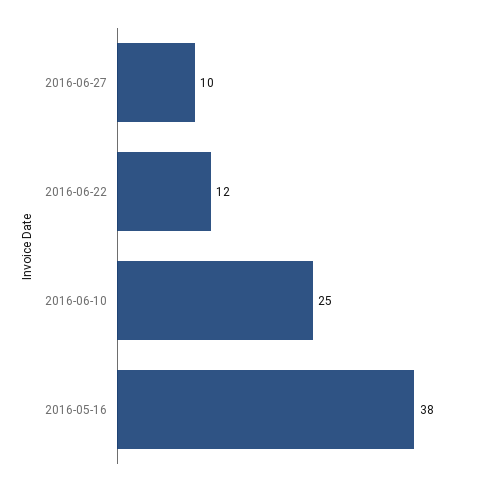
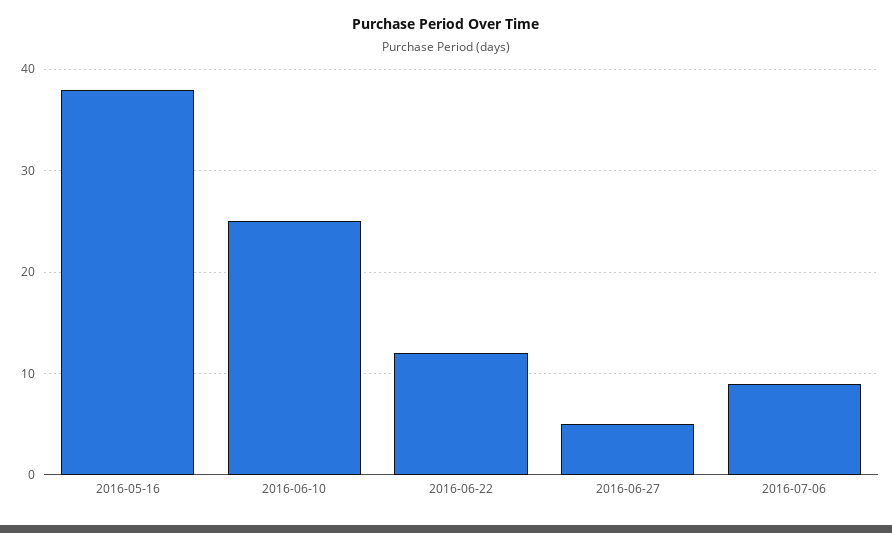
2016-06-27: 10 -> 5
2016-07-06: none -> 9

